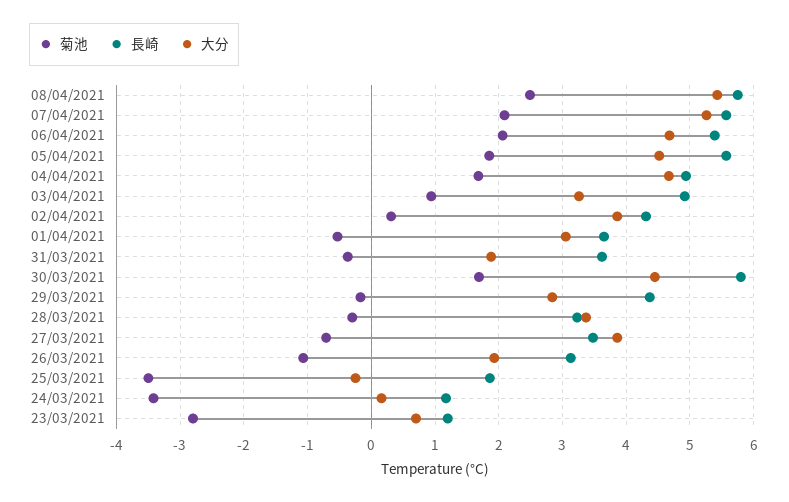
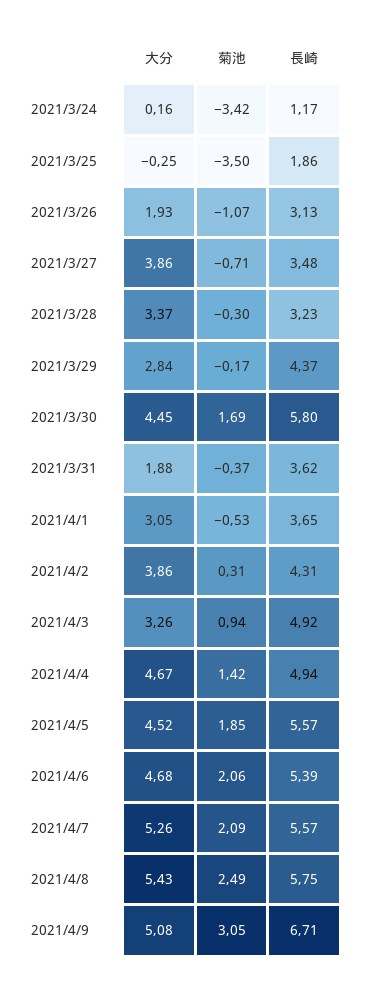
菊池, 04/04/2021: 1.7 -> 1.42
菊池, 23/03/2021: -2.8 -> none
長崎, 23/03/2021: 1.2 -> none
大分, 23/03/2021: 0.7 -> none
大分, 2021/4/9: none -> 5.08
菊池, 2021/4/9: none -> 3.05
長崎, 2021/4/9: none -> 6.71

